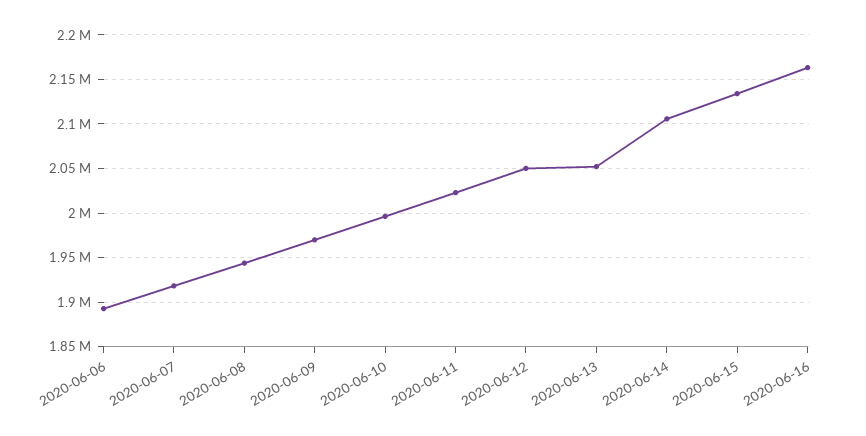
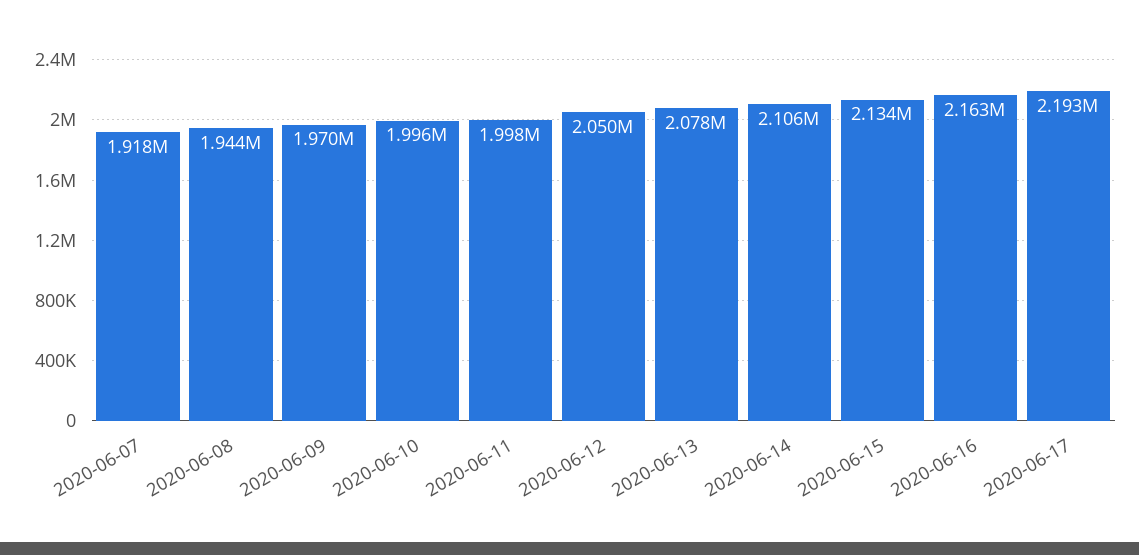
2020-06-06: 1890000 -> none
2020-06-11: 2020000 -> 1998000
2020-06-13: 2050000 -> 2078000
2020-06-17: none -> 2193000

